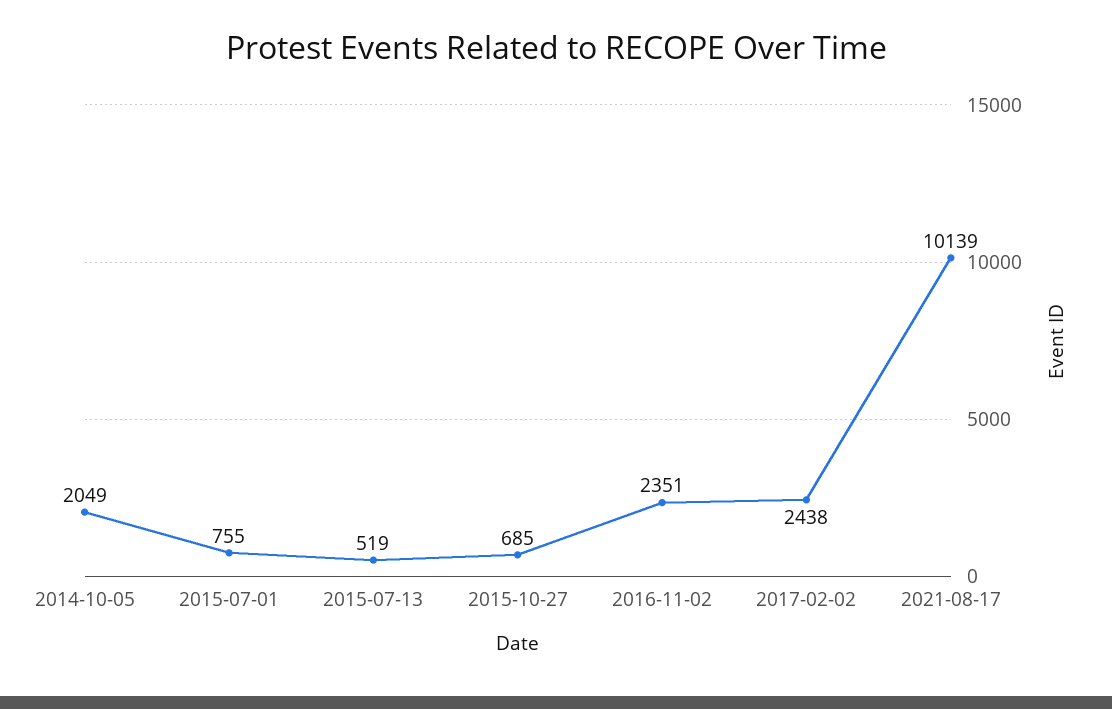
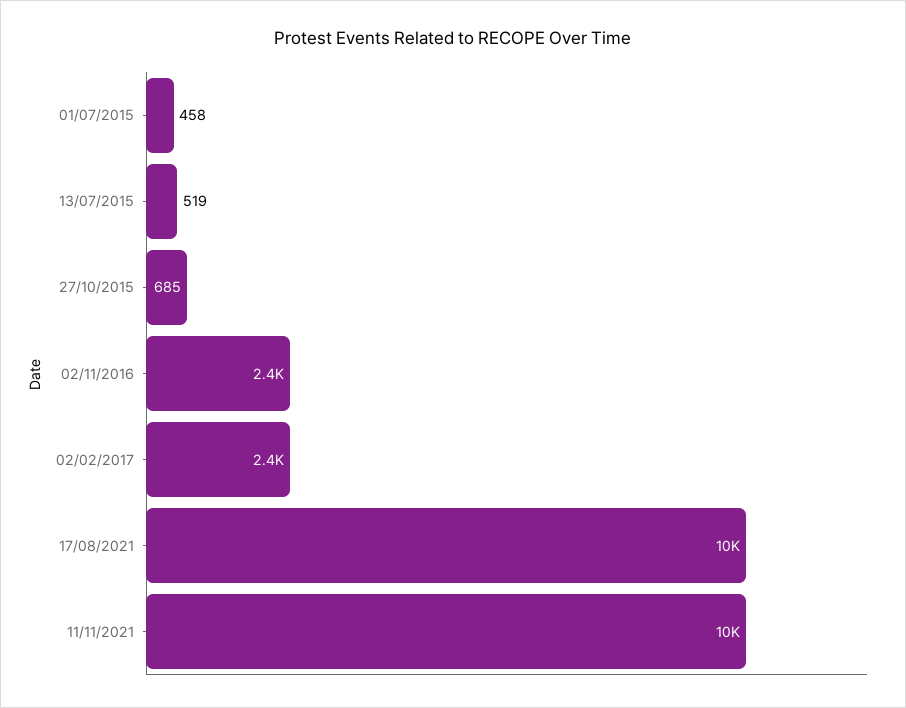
2014-10-05: 2049 -> none
2015-07-01: 755 -> 458
11/11/2021: none -> 10000

